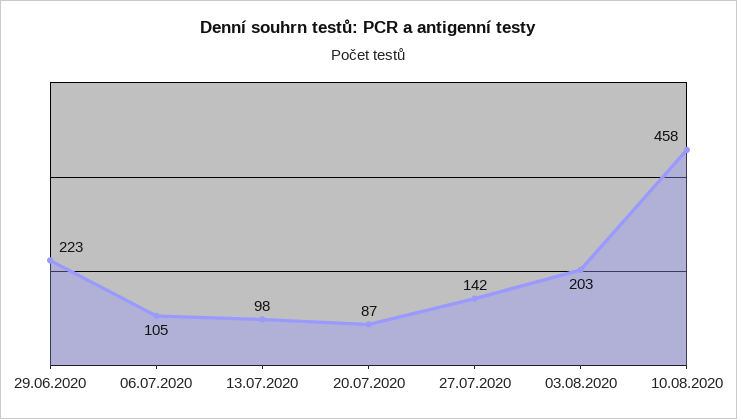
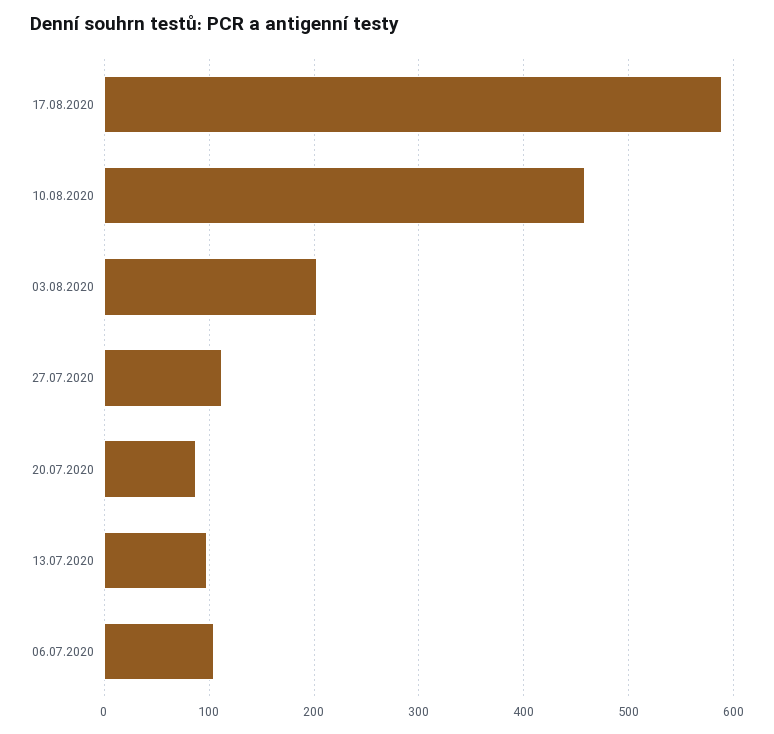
29.06.2020: 223 -> none
27.07.2020: 142 -> 110
17.08.2020: none -> 590

